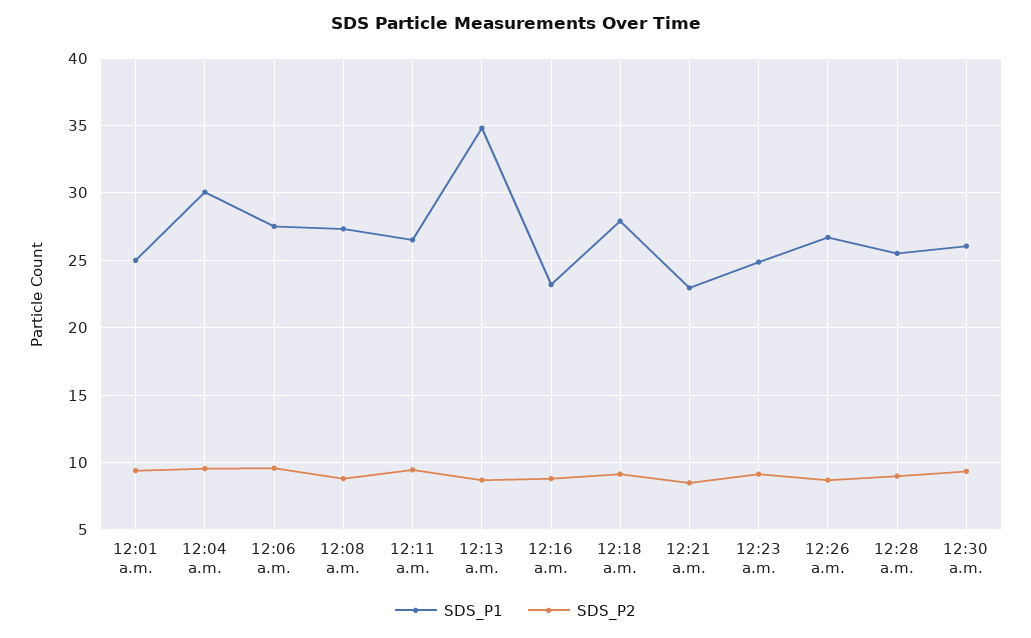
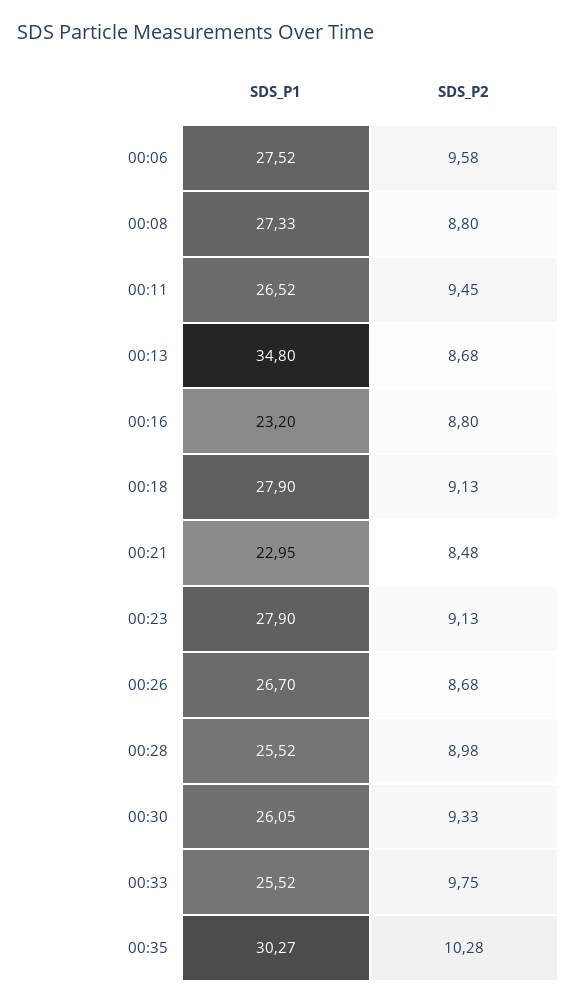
SDS_P1, 12:01 a.m.: 25 -> none
SDS_P2, 12:01 a.m.: 9.5 -> none
SDS_P1, 12:04 a.m.: 30 -> none
SDS_P2, 12:04 a.m.: 9.5 -> none
SDS_P1, 12:23 a.m.: 25 -> 27.9
SDS_P1, 00:33: none -> 25.52
SDS_P2, 00:33: none -> 9.75
SDS_P1, 00:35: none -> 30.27
SDS_P2, 00:35: none -> 10.28

